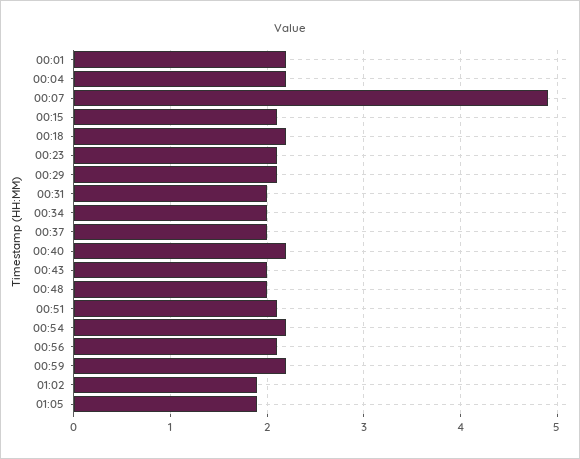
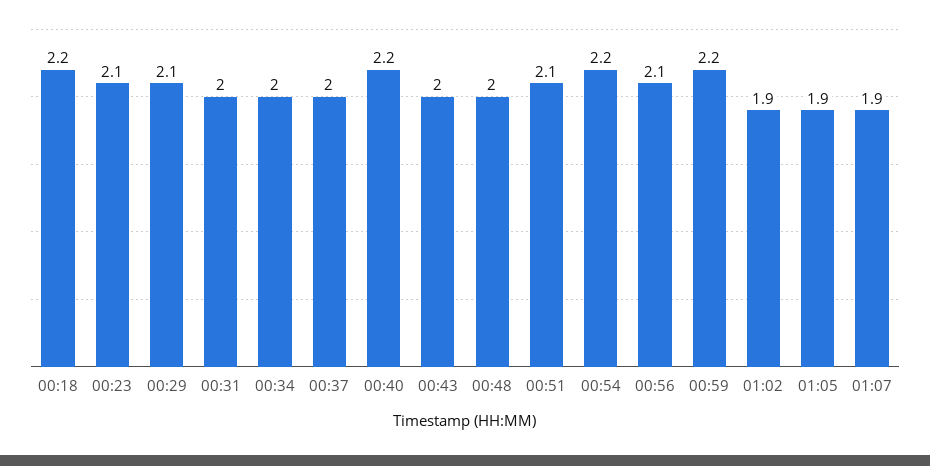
00:01: 2.2 -> none
00:04: 2.2 -> none
00:07: 4.9 -> none
00:15: 2.1 -> none
01:07: none -> 1.9

